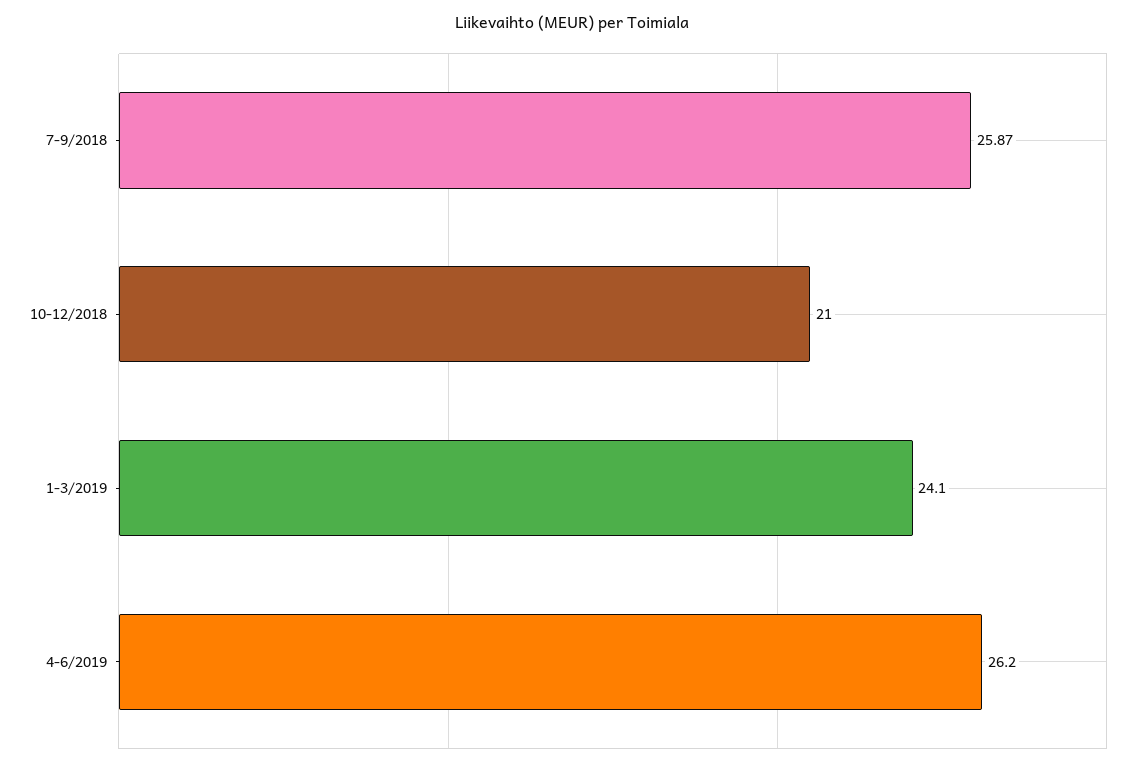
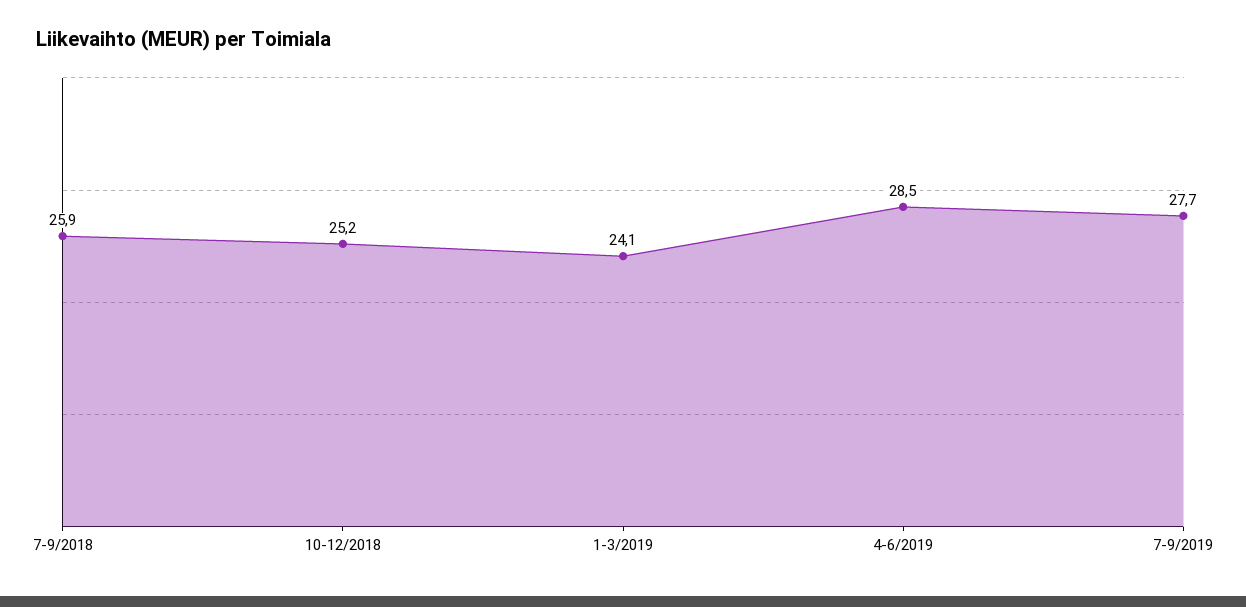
10-12/2018: 21 -> 25.2
4-6/2019: 26.2 -> 28.5
7-9/2019: none -> 27.7

